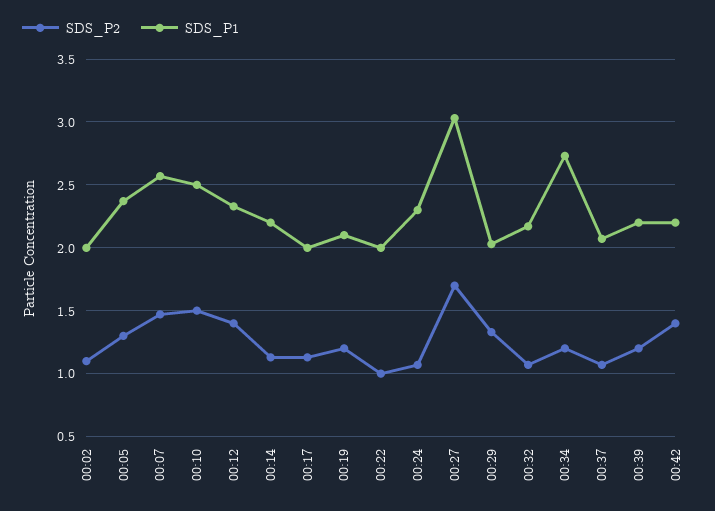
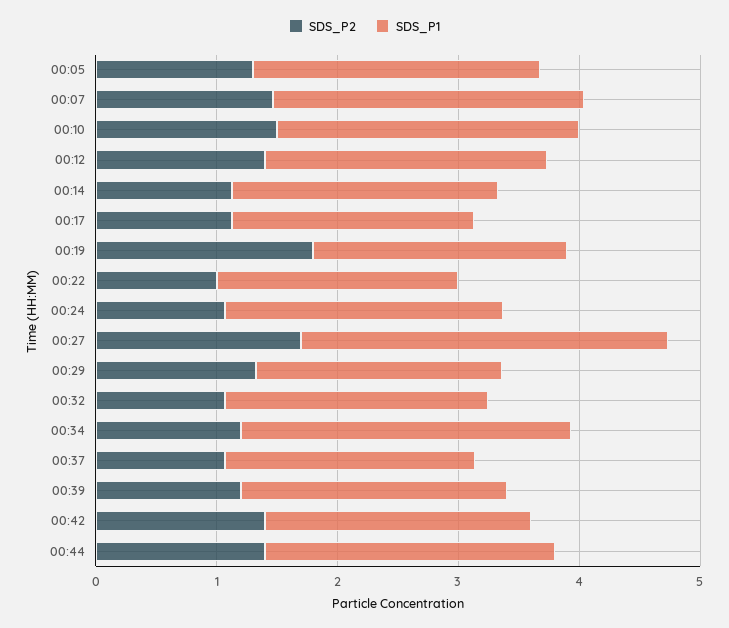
SDS_P2, 00:02: 1.1 -> none
SDS_P1, 00:02: 2 -> none
SDS_P2, 00:19: 1.2 -> 1.8
SDS_P2, 00:44: none -> 1.4
SDS_P1, 00:44: none -> 2.4

